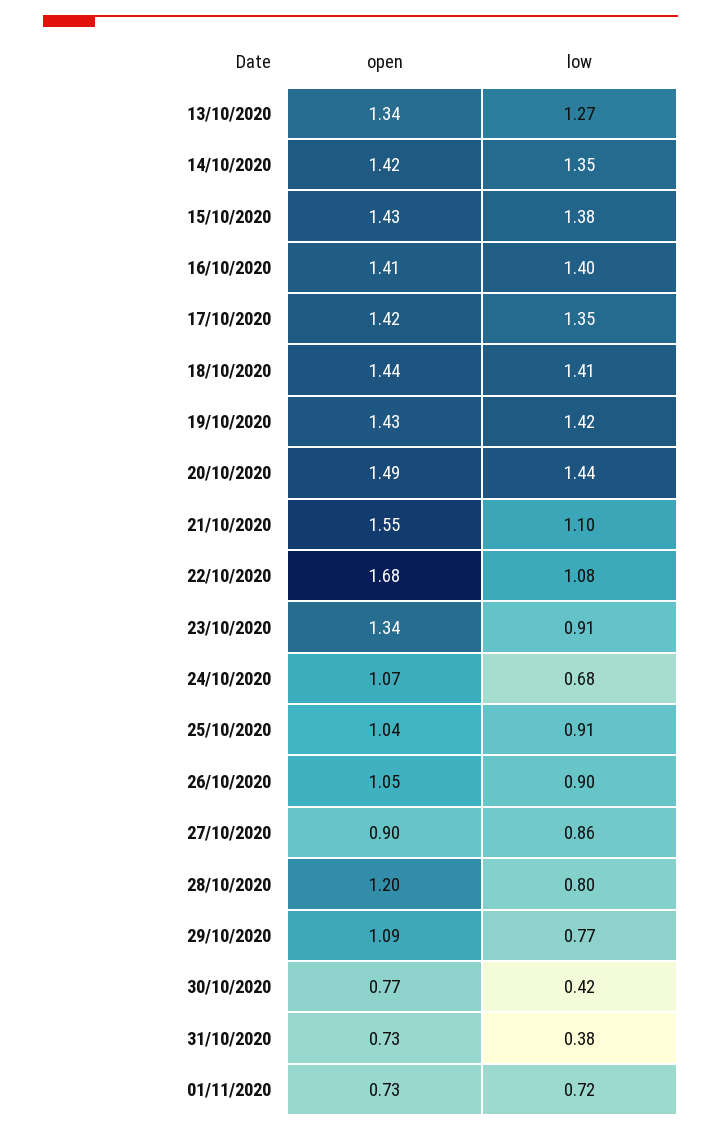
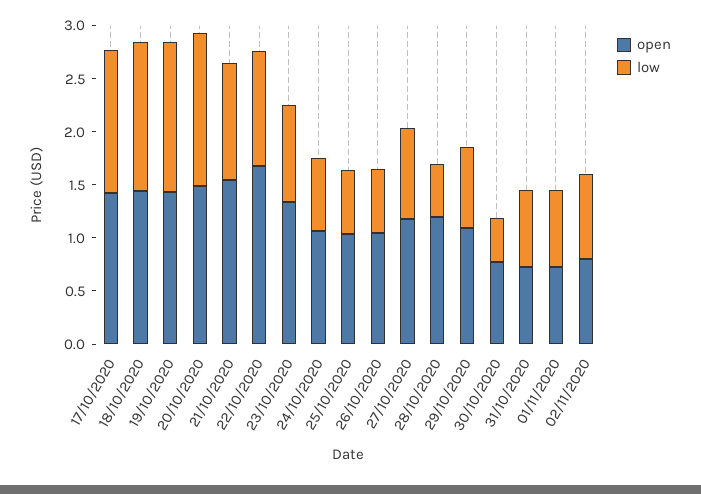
open, 13/10/2020: 1.34 -> none
low, 13/10/2020: 1.27 -> none
open, 14/10/2020: 1.42 -> none
low, 14/10/2020: 1.35 -> none
open, 15/10/2020: 1.43 -> none
low, 15/10/2020: 1.38 -> none
open, 16/10/2020: 1.41 -> none
low, 16/10/2020: 1.4 -> none
low, 25/10/2020: 0.91 -> 0.6
low, 26/10/2020: 0.9 -> 0.6
open, 27/10/2020: 0.9 -> 1.2
low, 28/10/2020: 0.8 -> 0.5
low, 31/10/2020: 0.38 -> 0.7
open, 02/11/2020: none -> 0.8
low, 02/11/2020: none -> 0.8

